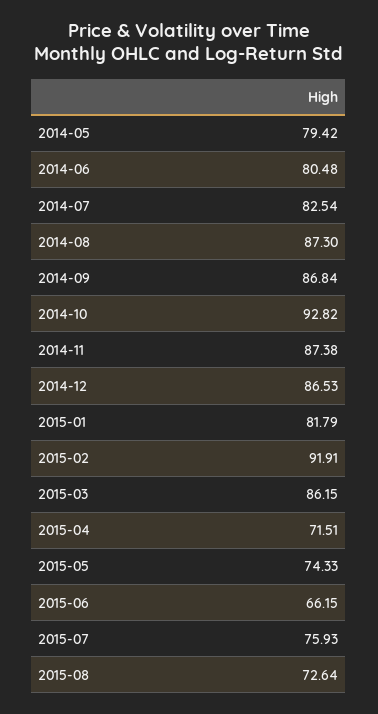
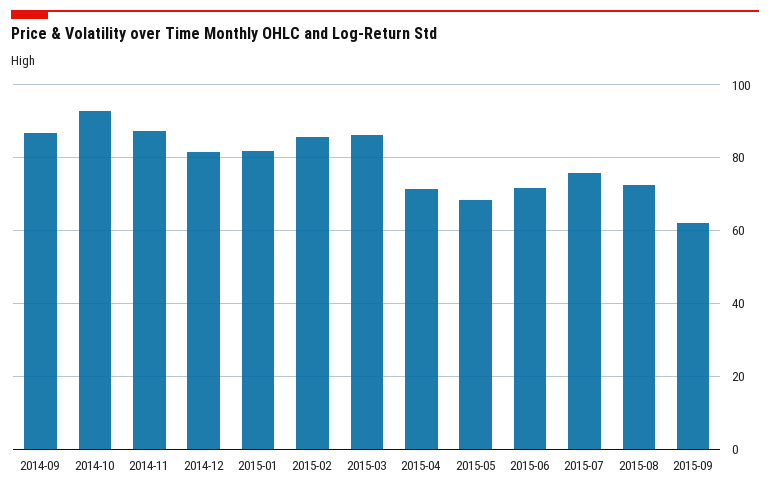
2014-05: 79.42 -> none
2014-06: 80.48 -> none
2014-07: 82.54 -> none
2014-08: 87.3 -> none
2014-12: 86.53 -> 82
2015-02: 91.91 -> 86
2015-05: 74.33 -> 68
2015-06: 66.15 -> 72
2015-09: none -> 62

